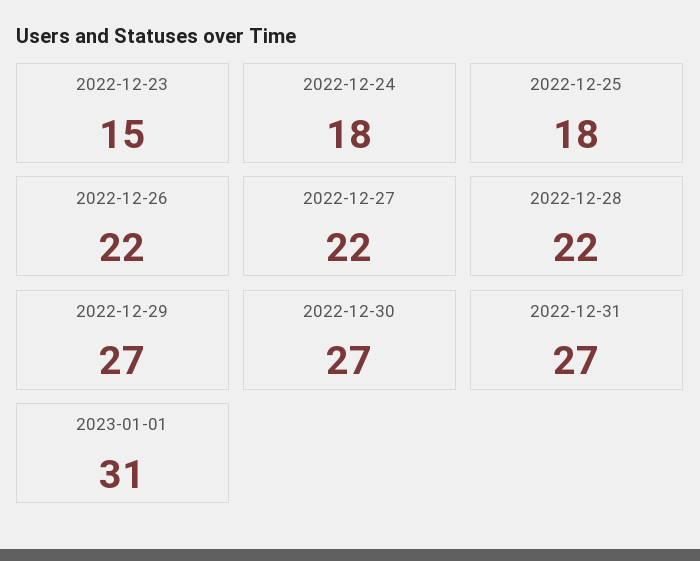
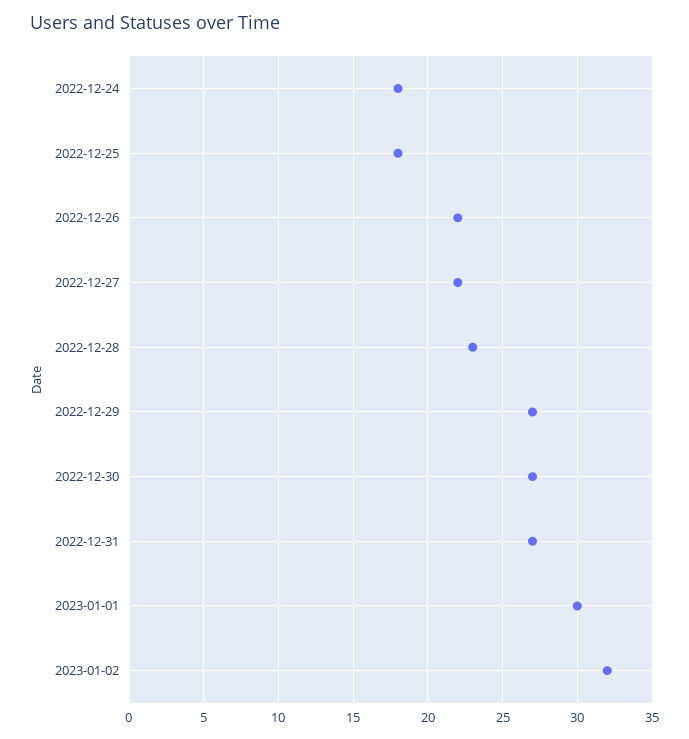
2022-12-23: 15 -> none
2022-12-28: 22 -> 23
2023-01-01: 31 -> 30
2023-01-02: none -> 32

